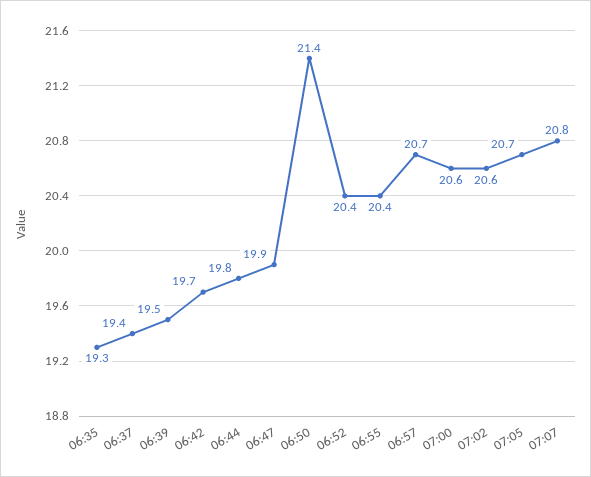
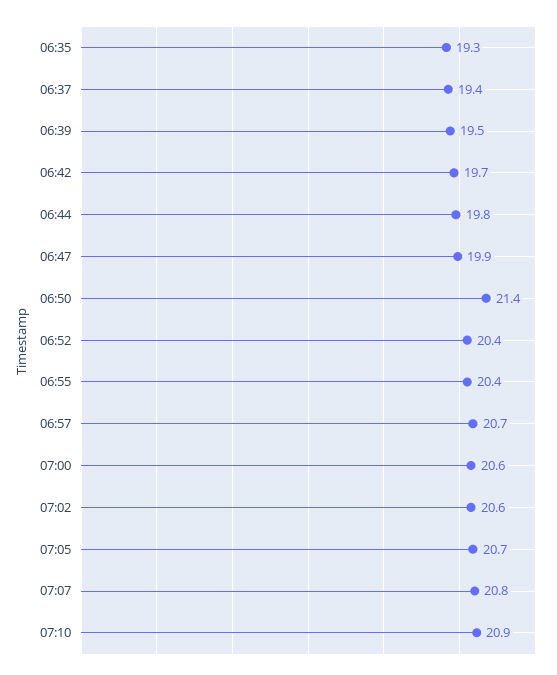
07:10: none -> 20.9

